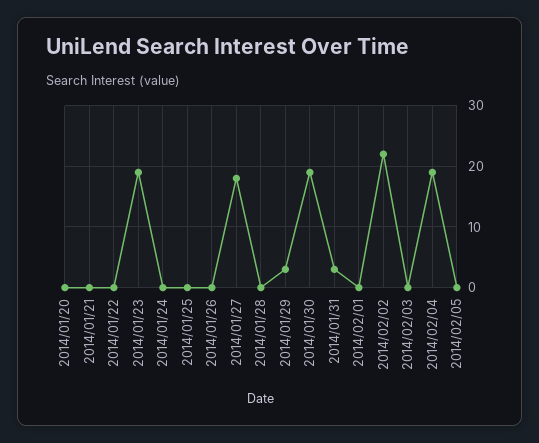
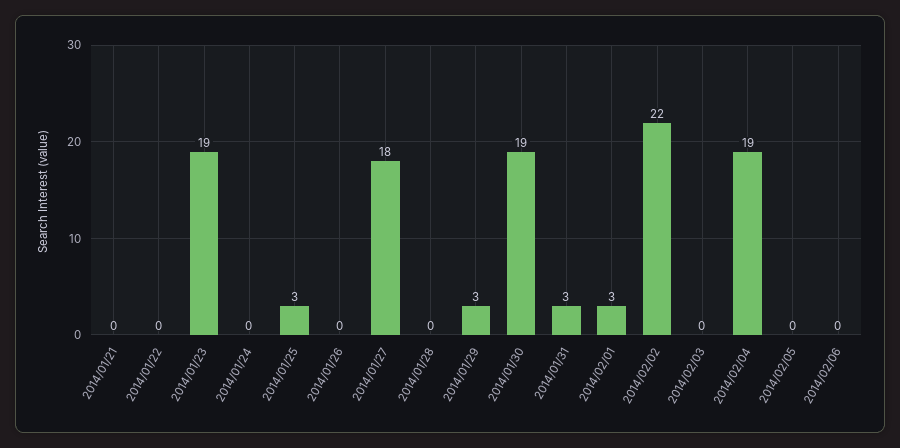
2014/01/20: 0 -> none
2014/01/25: 0 -> 3
2014/02/01: 0 -> 3
2014/02/06: none -> 0

